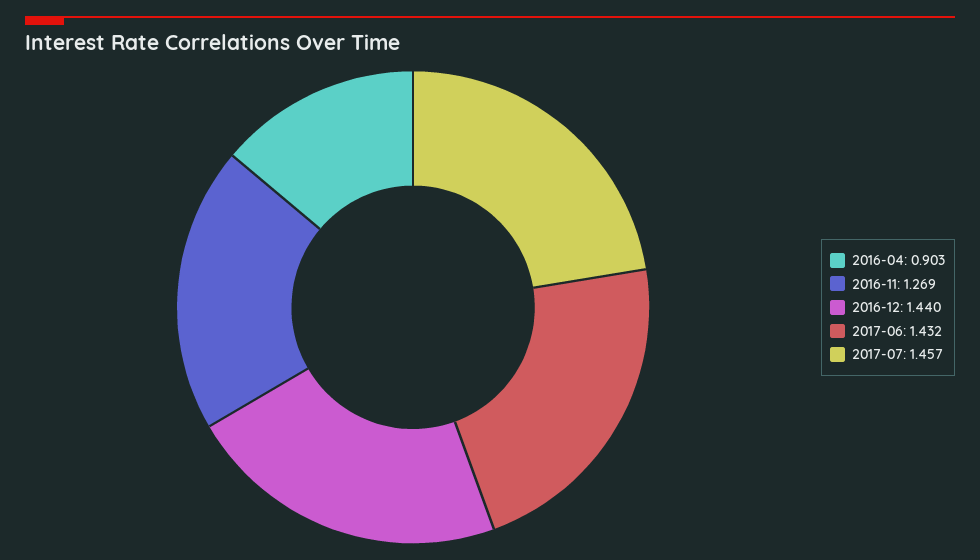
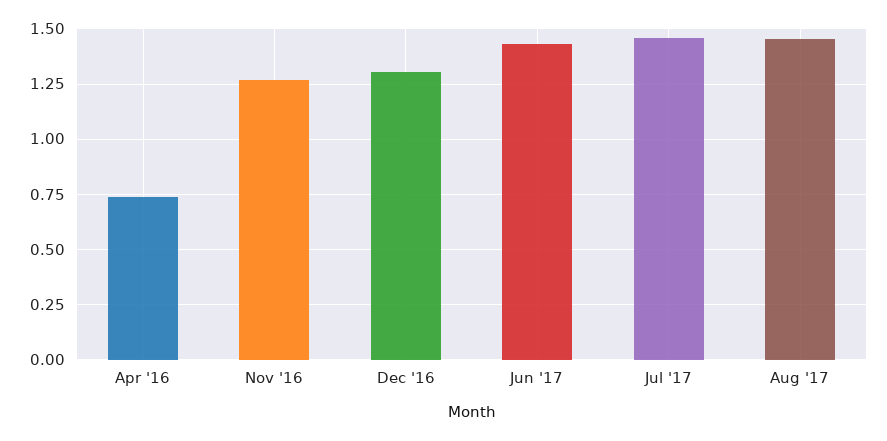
2016-04: 0.903 -> 0.75
2016-12: 1.44 -> 1.3
Aug '17: none -> 1.45

